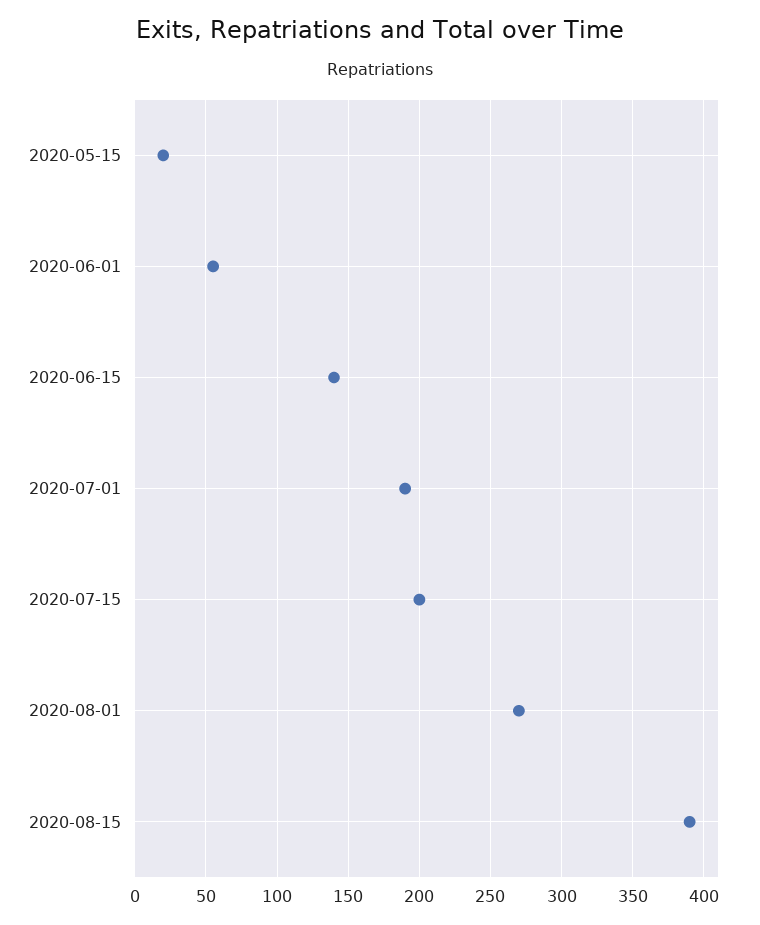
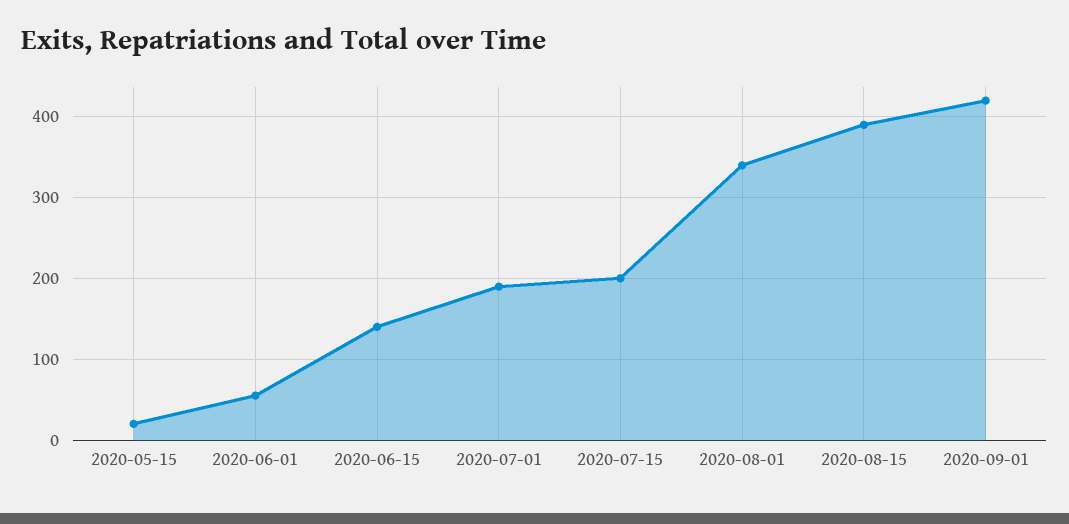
2020-08-01: 270 -> 340
2020-09-01: none -> 420

